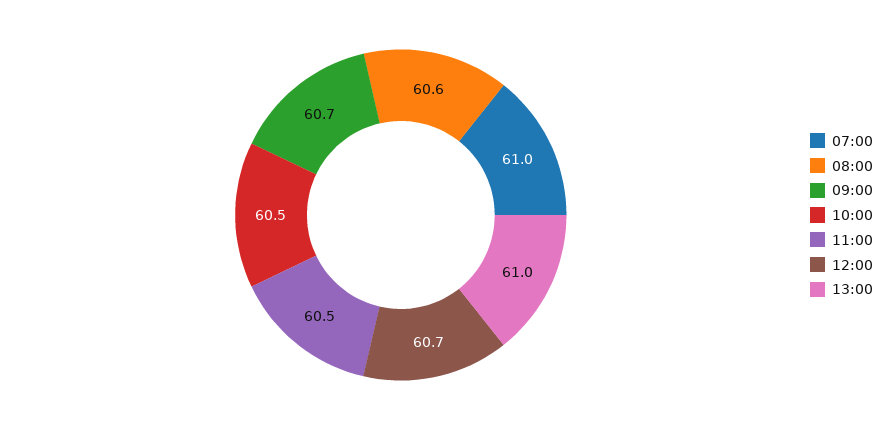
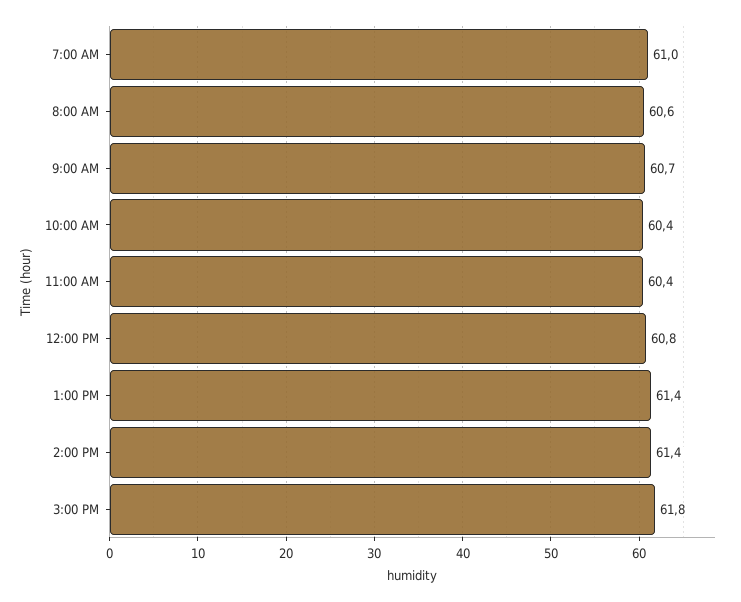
10:00: 60.5 -> 60.4
11:00: 60.5 -> 60.4
12:00: 60.7 -> 60.8
13:00: 61 -> 61.4
2:00 PM: none -> 61.4
3:00 PM: none -> 61.8

